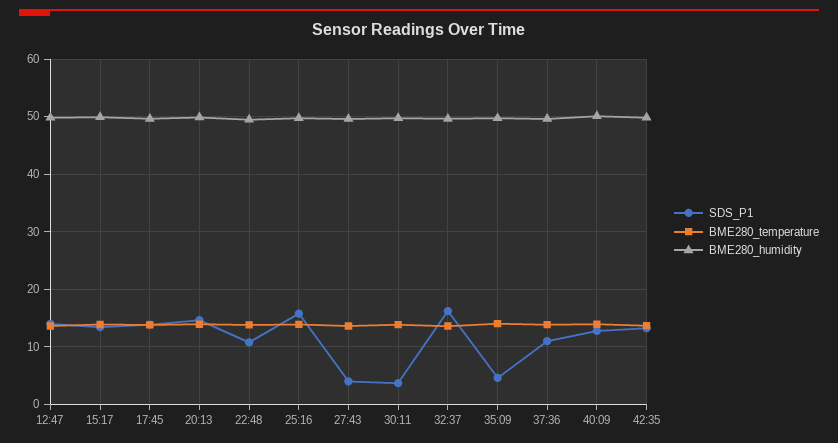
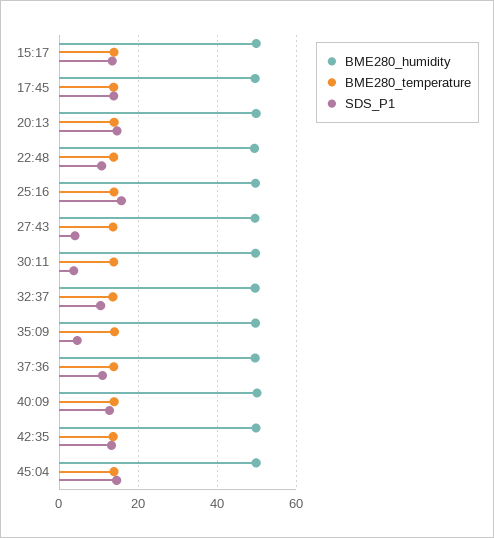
SDS_P1, 12:47: 14 -> none
BME280_temperature, 12:47: 14 -> none
BME280_humidity, 12:47: 50 -> none
SDS_P1, 32:37: 16 -> 10
BME280_humidity, 45:04: none -> 50
BME280_temperature, 45:04: none -> 14
SDS_P1, 45:04: none -> 14

